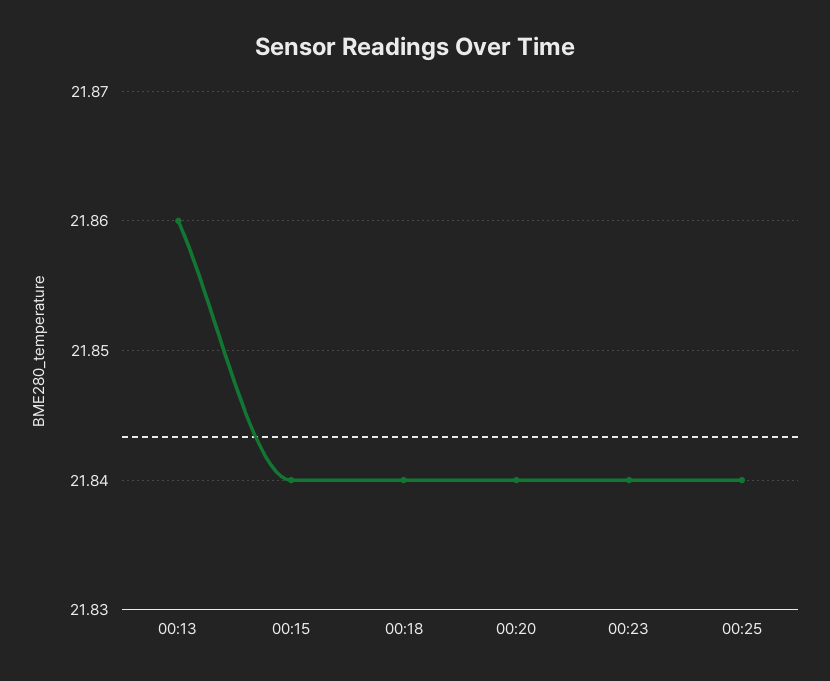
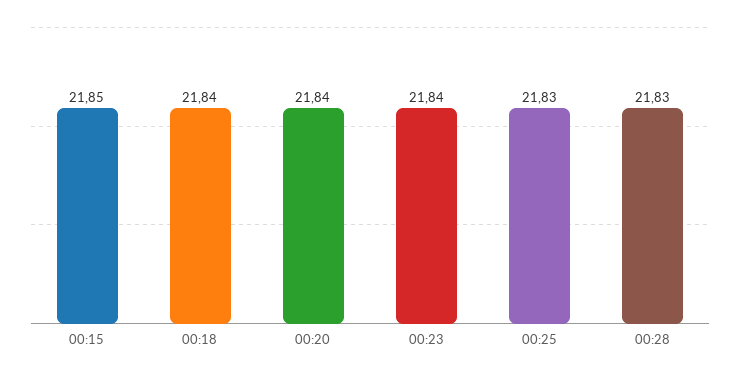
00:13: 21.86 -> none
00:15: 21.84 -> 21.85
00:25: 21.84 -> 21.83
00:28: none -> 21.83

